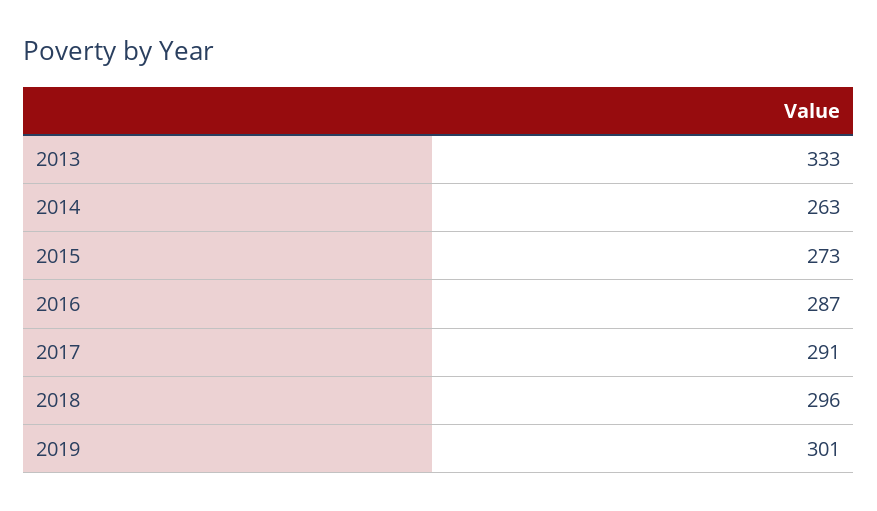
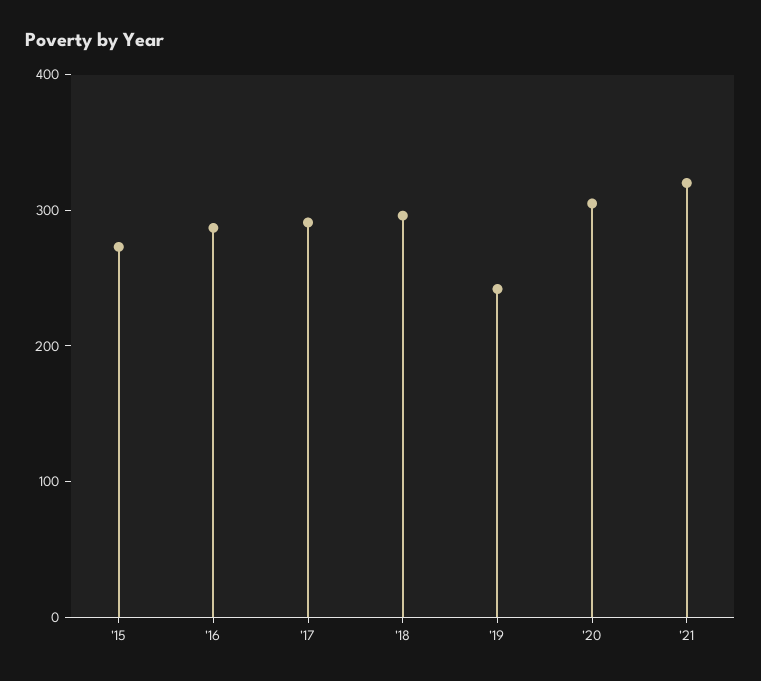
2013: 333 -> none
2014: 263 -> none
2019: 301 -> 240
'20: none -> 300
'21: none -> 320

